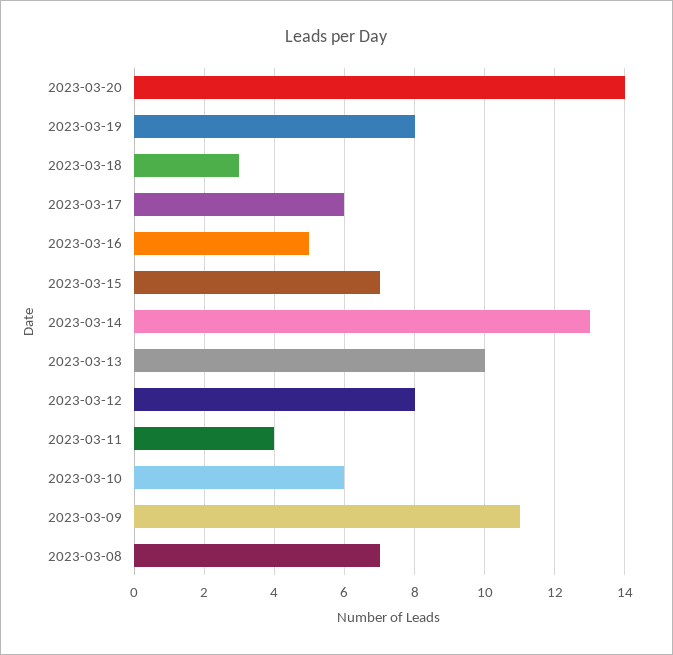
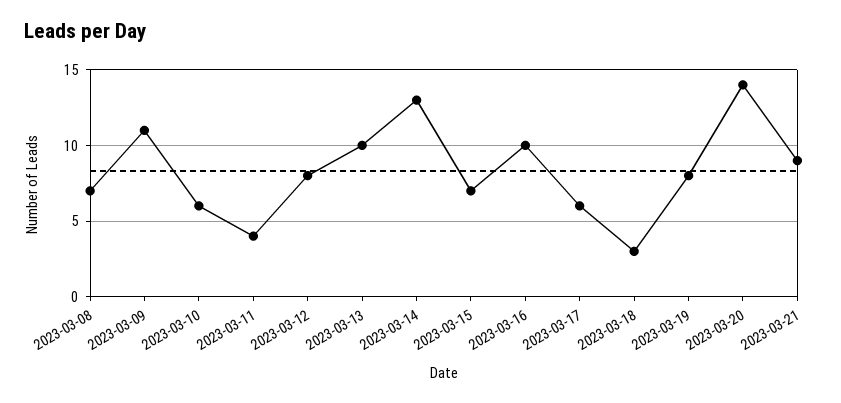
2023-03-16: 5 -> 10
2023-03-21: none -> 9

